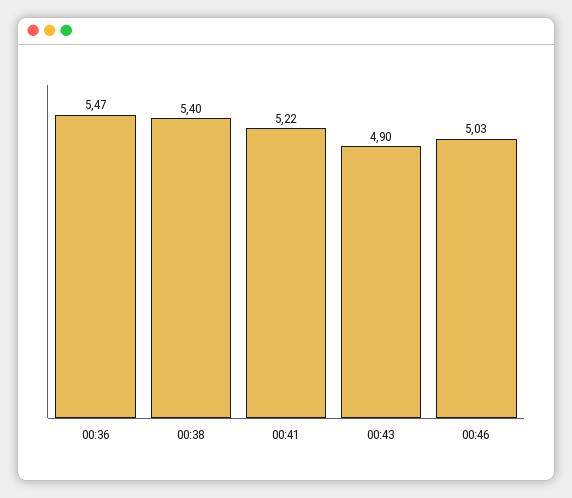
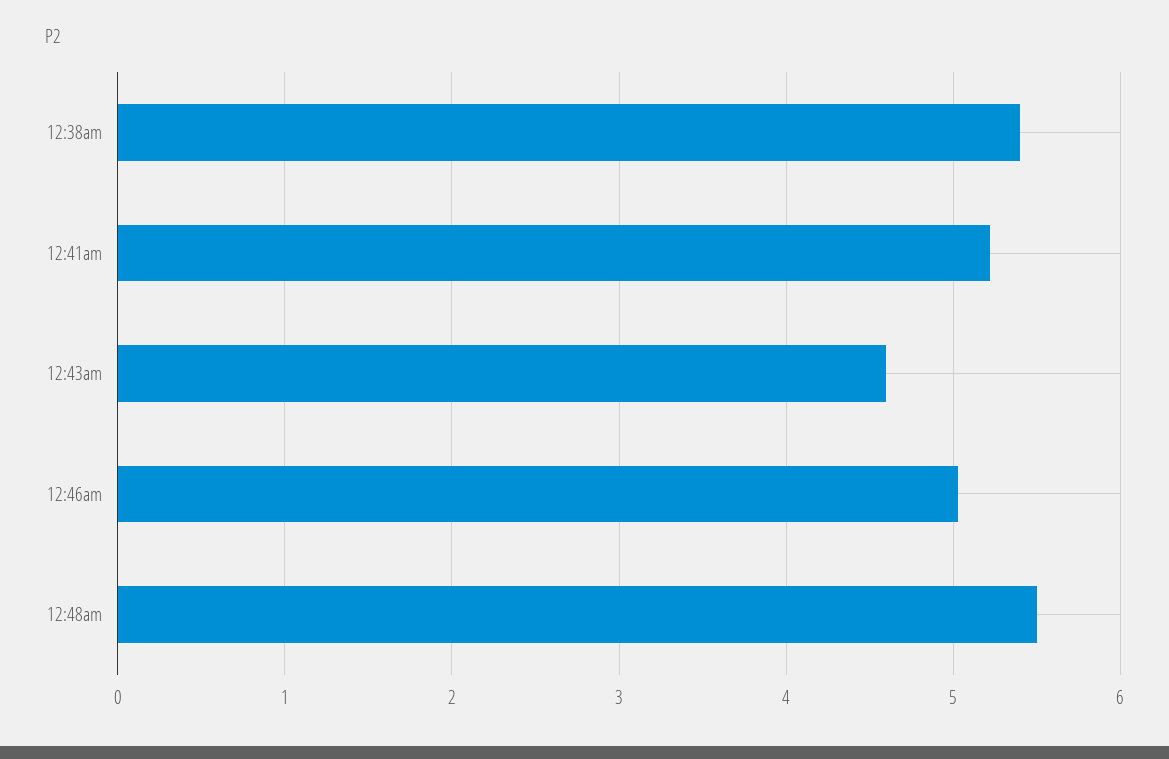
00:36: 5.47 -> none
00:43: 4.9 -> 4.6
12:48am: none -> 5.5

